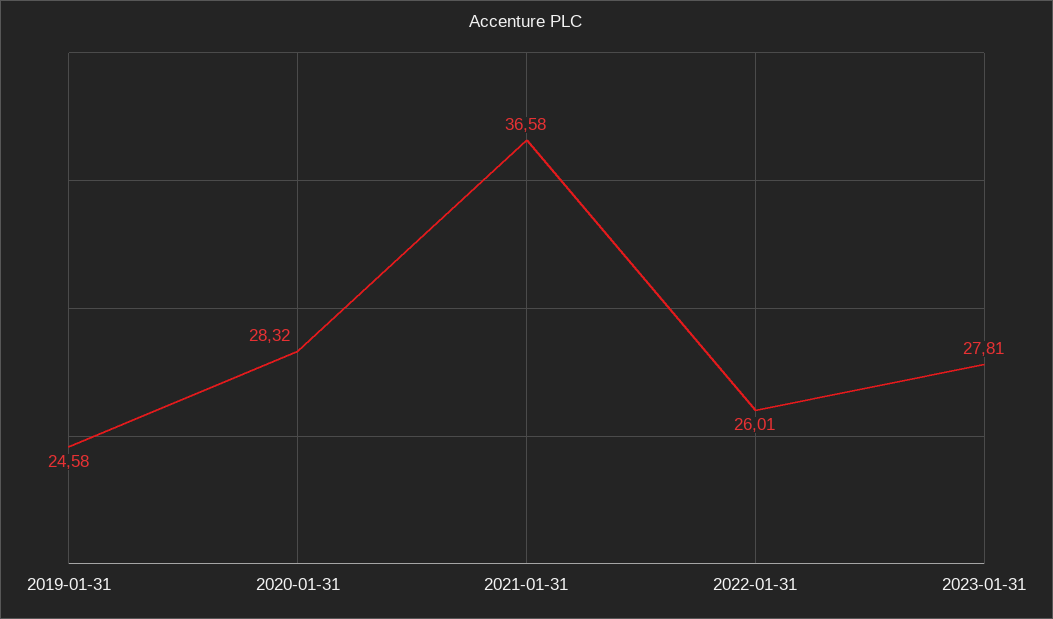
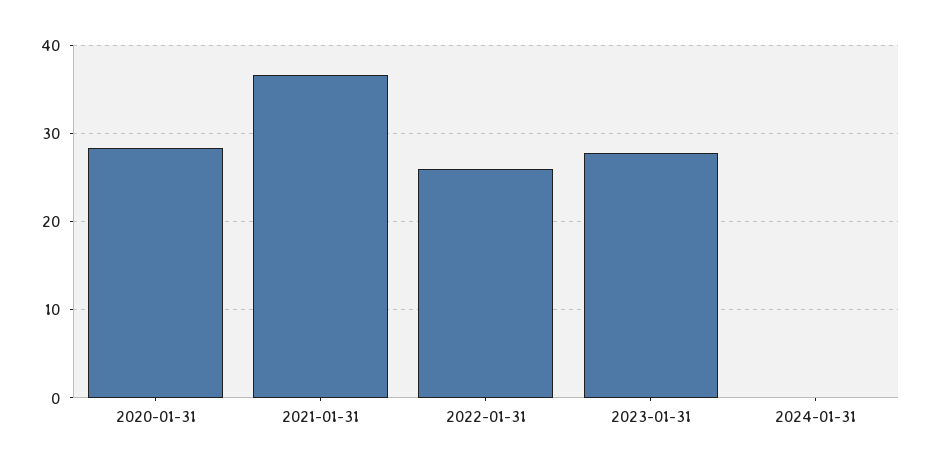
2019-01-31: 24.58 -> none
2024-01-31: none -> 0

